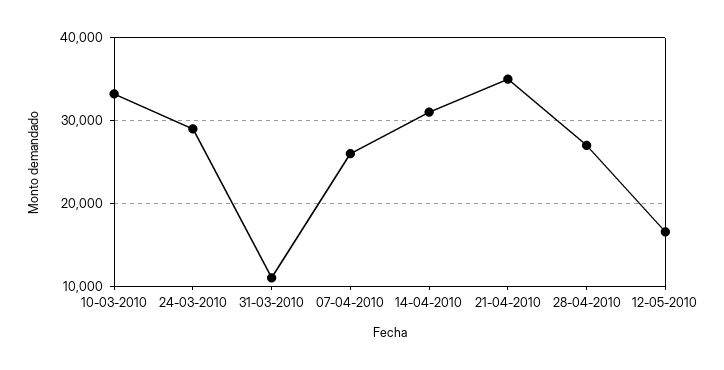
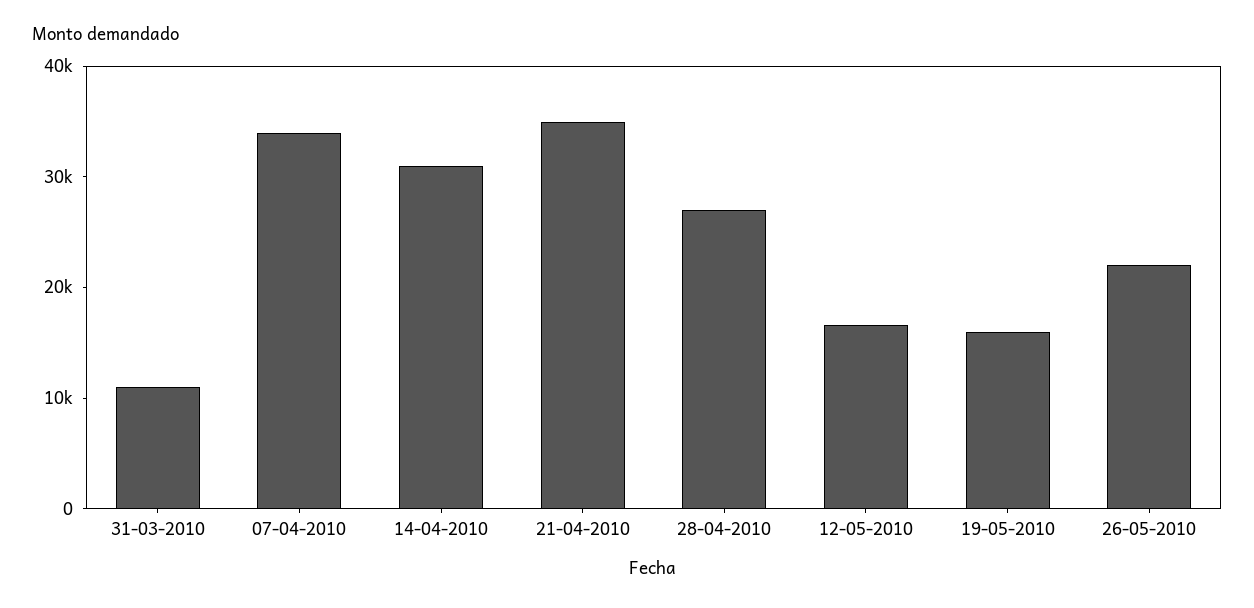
10-03-2010: 33000 -> none
24-03-2010: 29000 -> none
07-04-2010: 26000 -> 34000
19-05-2010: none -> 16000
26-05-2010: none -> 22000

